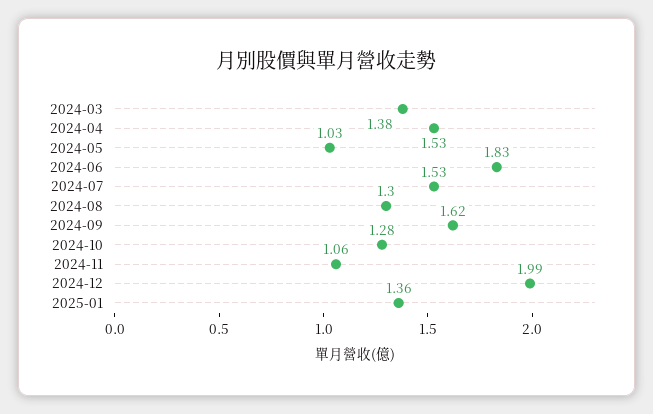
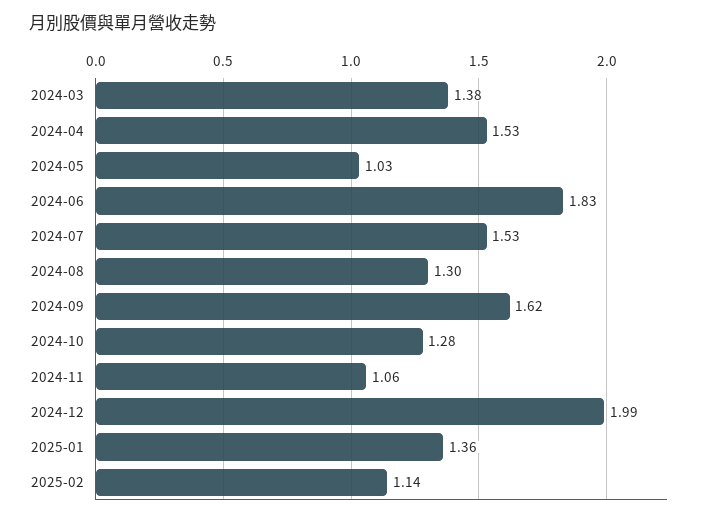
2025-02: none -> 1.14

